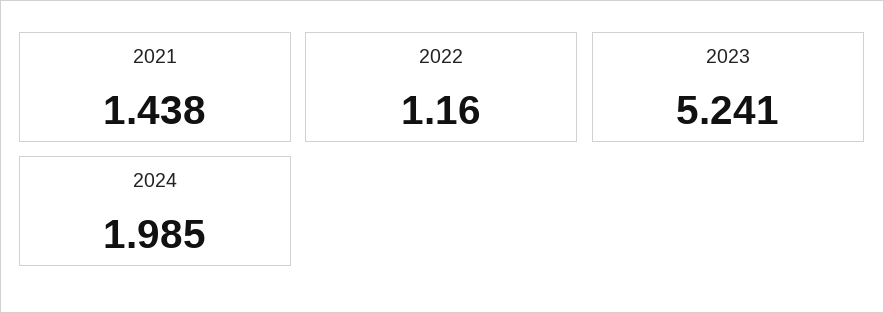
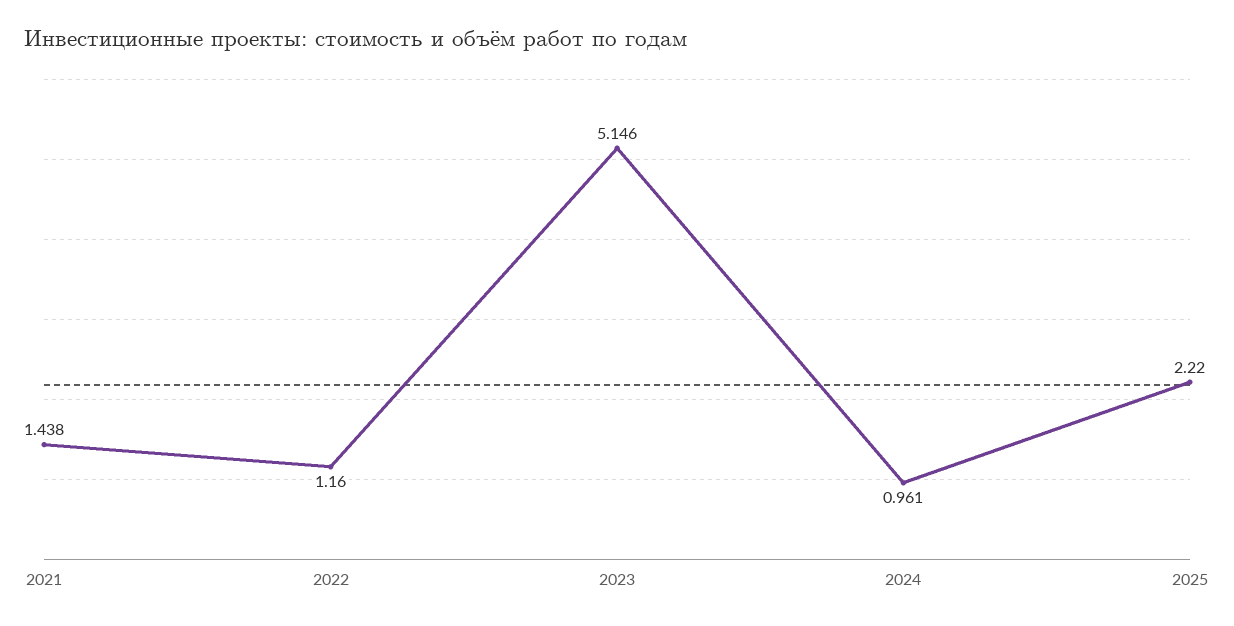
2023: 5.241 -> 5.146
2024: 1.985 -> 0.961
2025: none -> 2.22

